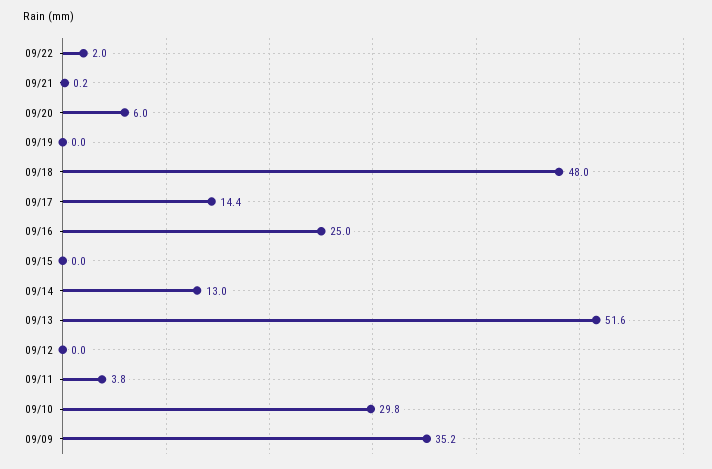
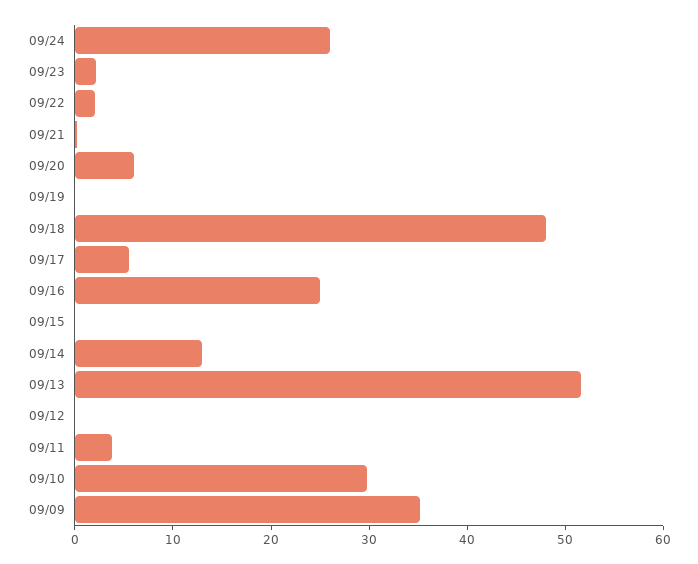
09/17: 14.4 -> 6
09/24: none -> 26
09/23: none -> 2

